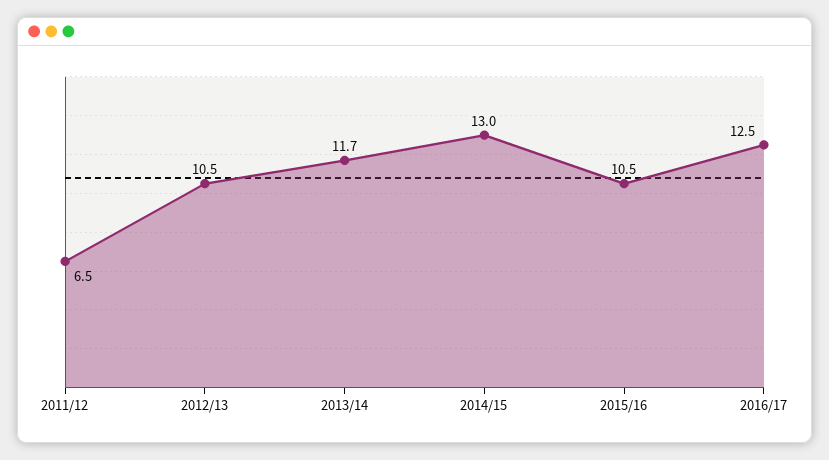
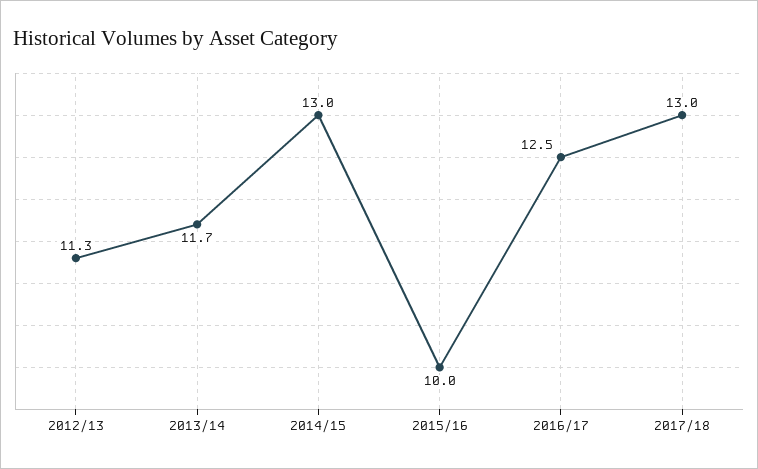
2011/12: 6.5 -> none
2012/13: 10.5 -> 11.3
2015/16: 10.5 -> 10
2017/18: none -> 13

